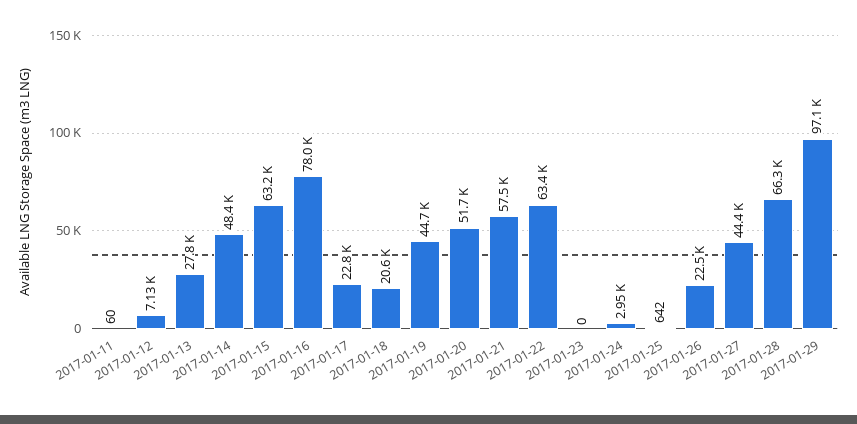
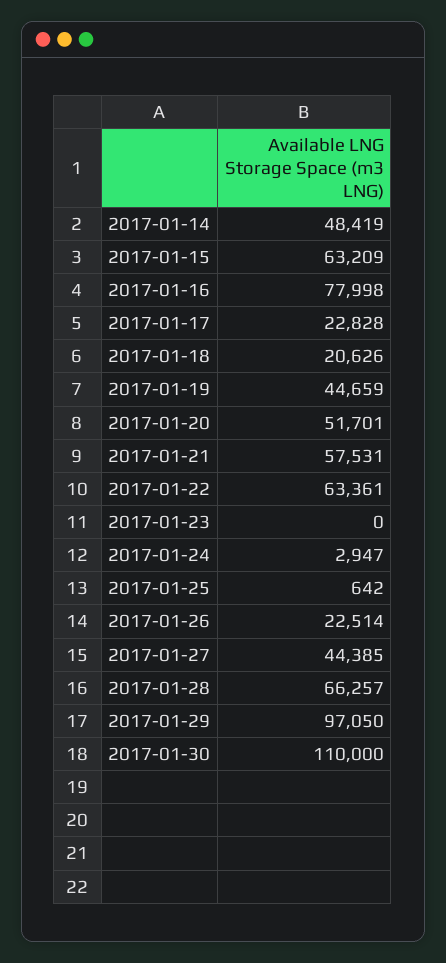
2017-01-11: 60 -> none
2017-01-12: 7130 -> none
2017-01-13: 27800 -> none
2017-01-30: none -> 110000

